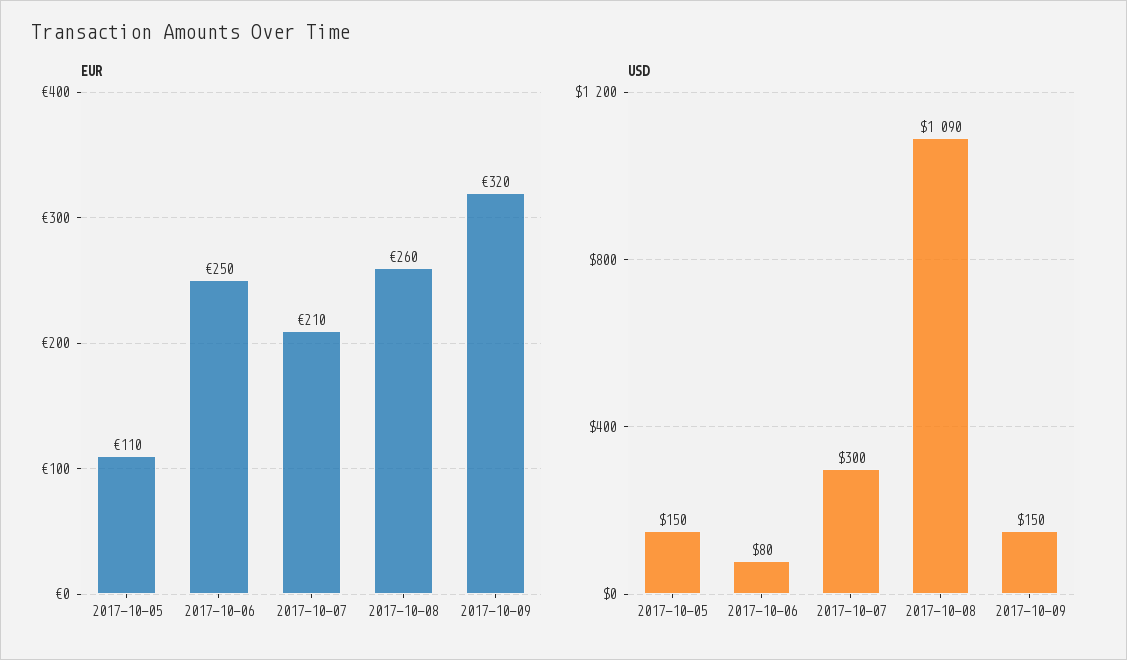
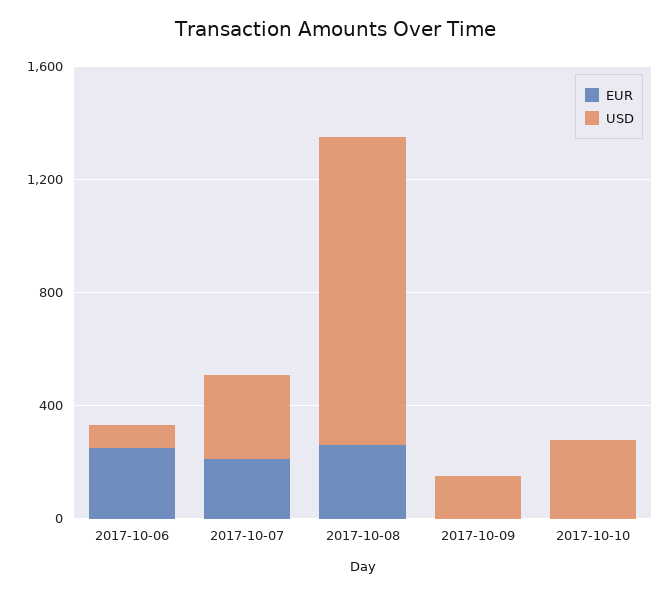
EUR, 2017-10-05: 110 -> none
EUR, 2017-10-09: 320 -> 0
USD, 2017-10-05: 150 -> none
EUR, 2017-10-10: none -> 0
USD, 2017-10-10: none -> 300

